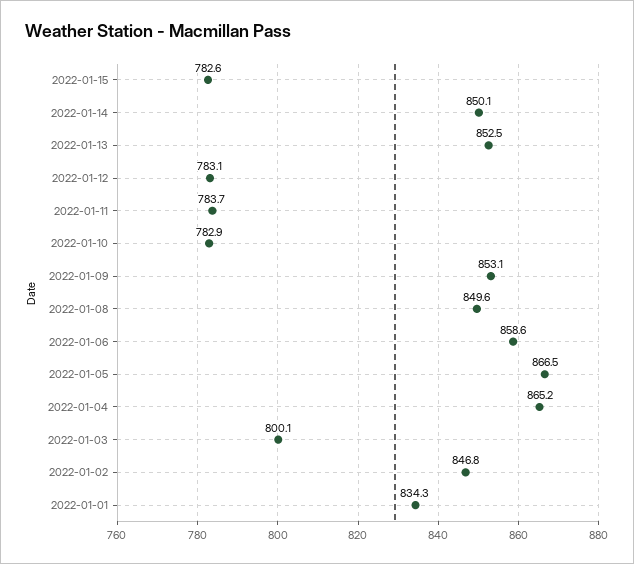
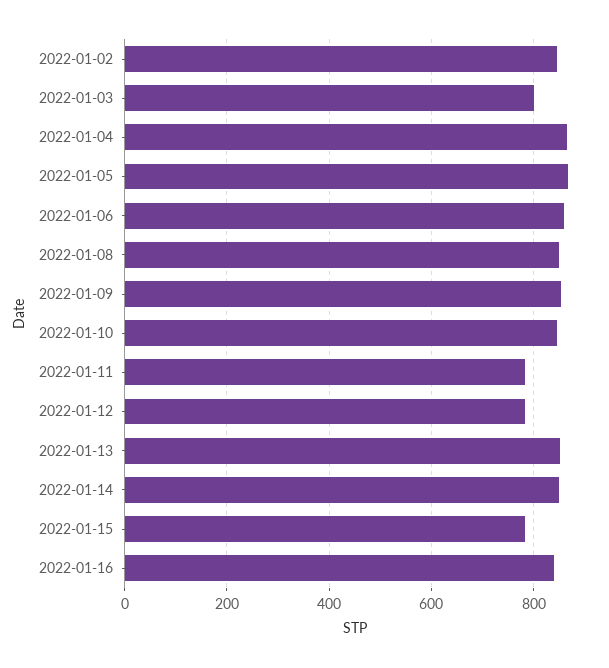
2022-01-10: 782.9 -> 840
2022-01-01: 834.3 -> none
2022-01-16: none -> 840

